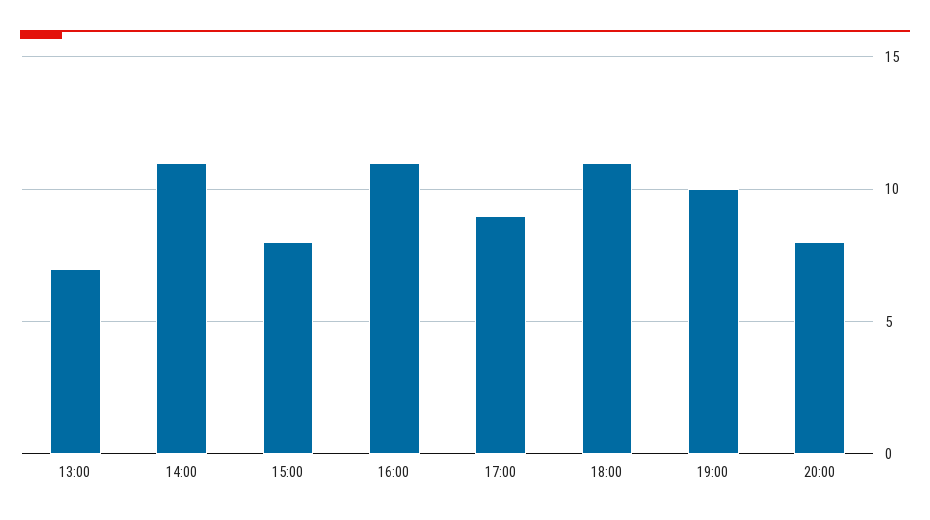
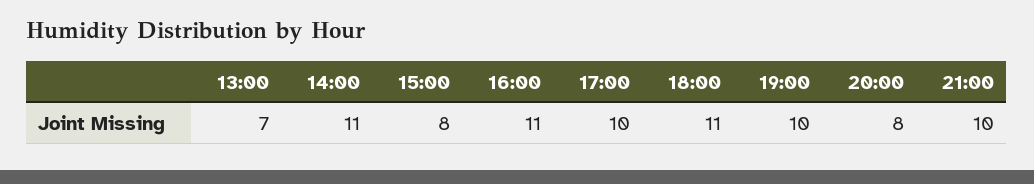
17:00: 9 -> 10
21:00: none -> 10

